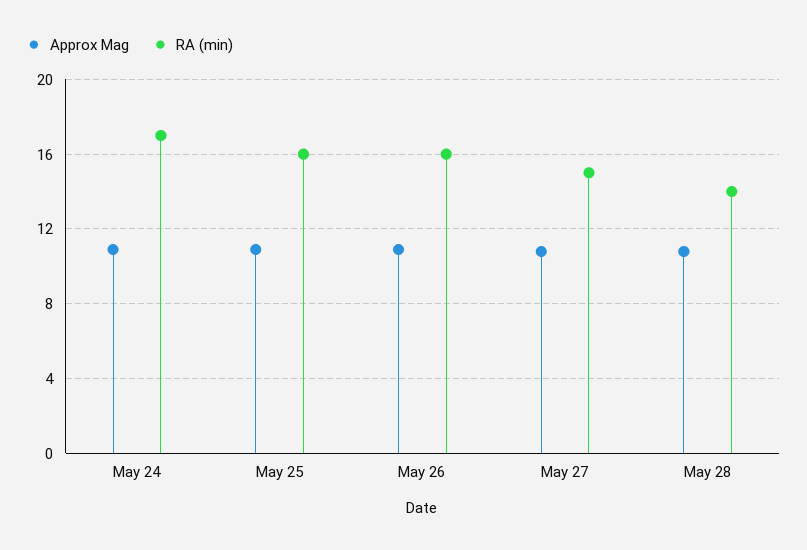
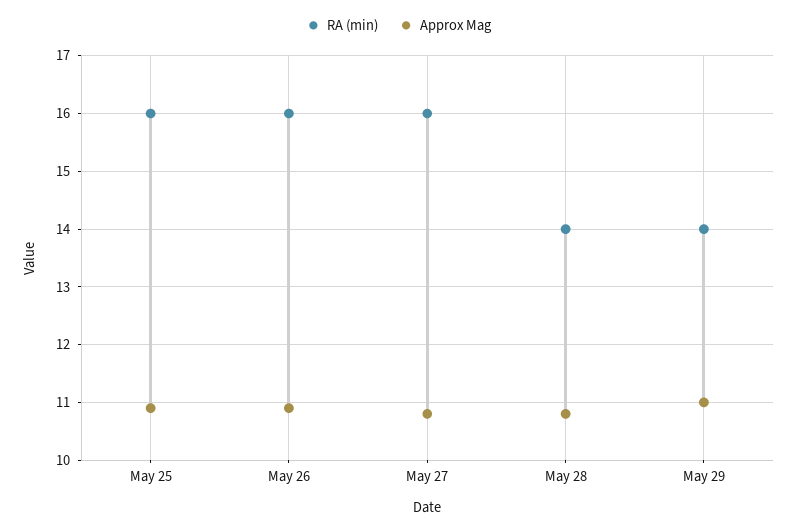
Approx Mag, May 24: 11 -> none
RA (min), May 24: 17 -> none
RA (min), May 27: 15 -> 16
RA (min), May 29: none -> 14
Approx Mag, May 29: none -> 11

